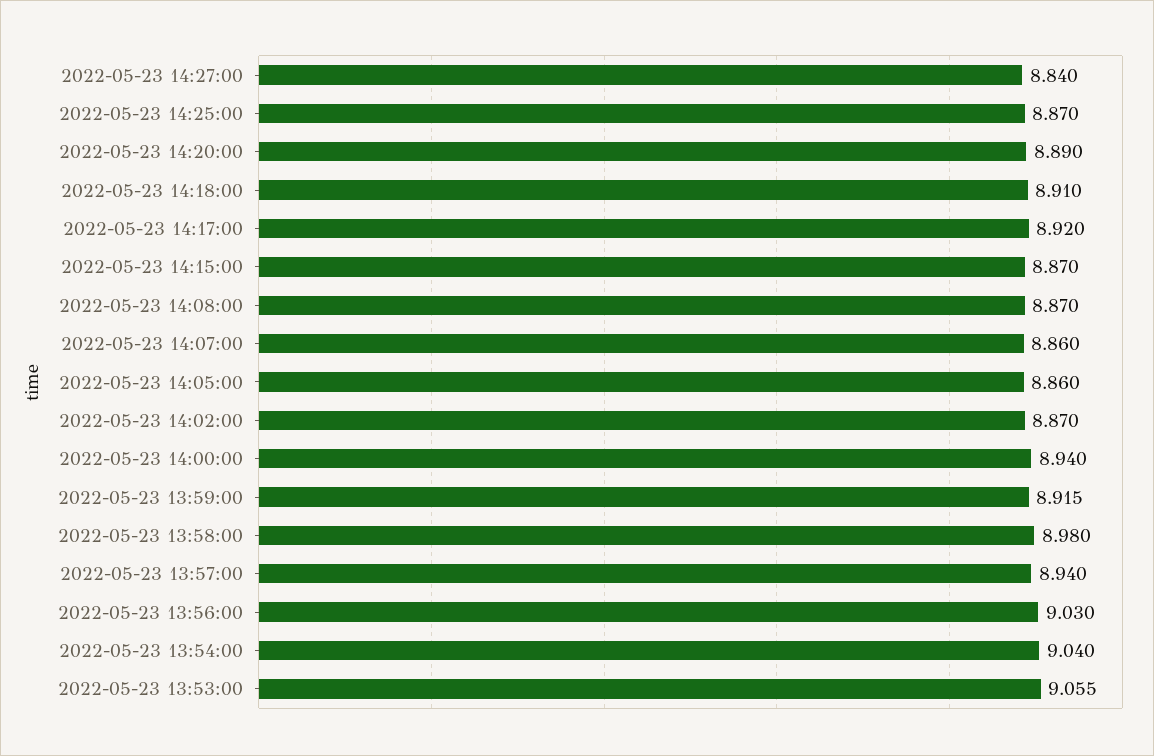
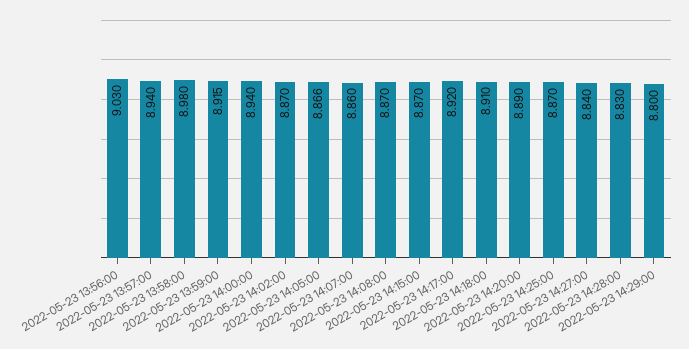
2022-05-23 14:05:00: 8.86 -> 8.866
2022-05-23 13:54:00: 9.04 -> none
2022-05-23 13:53:00: 9.055 -> none
2022-05-23 14:28:00: none -> 8.83
2022-05-23 14:29:00: none -> 8.8

